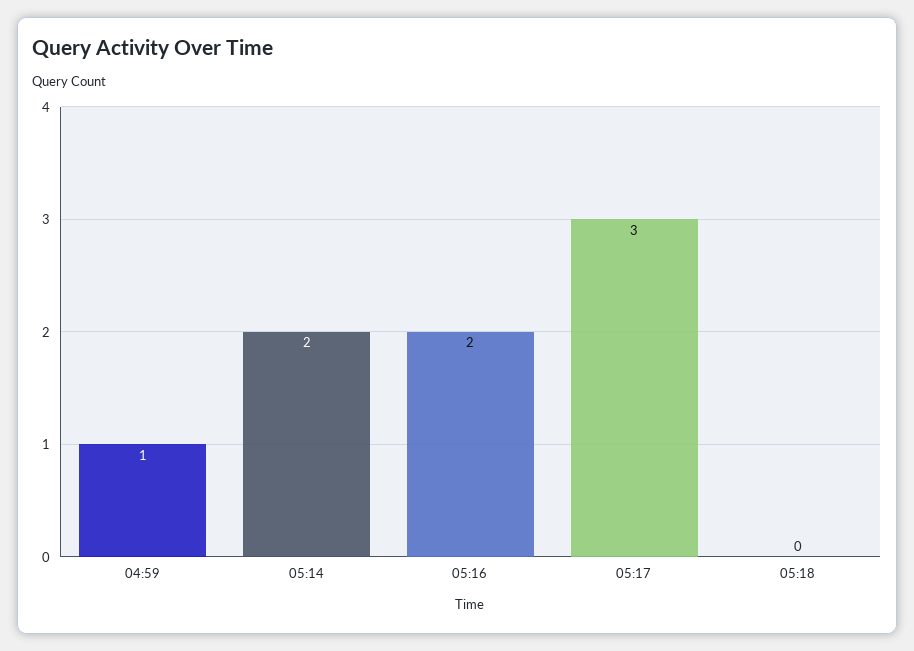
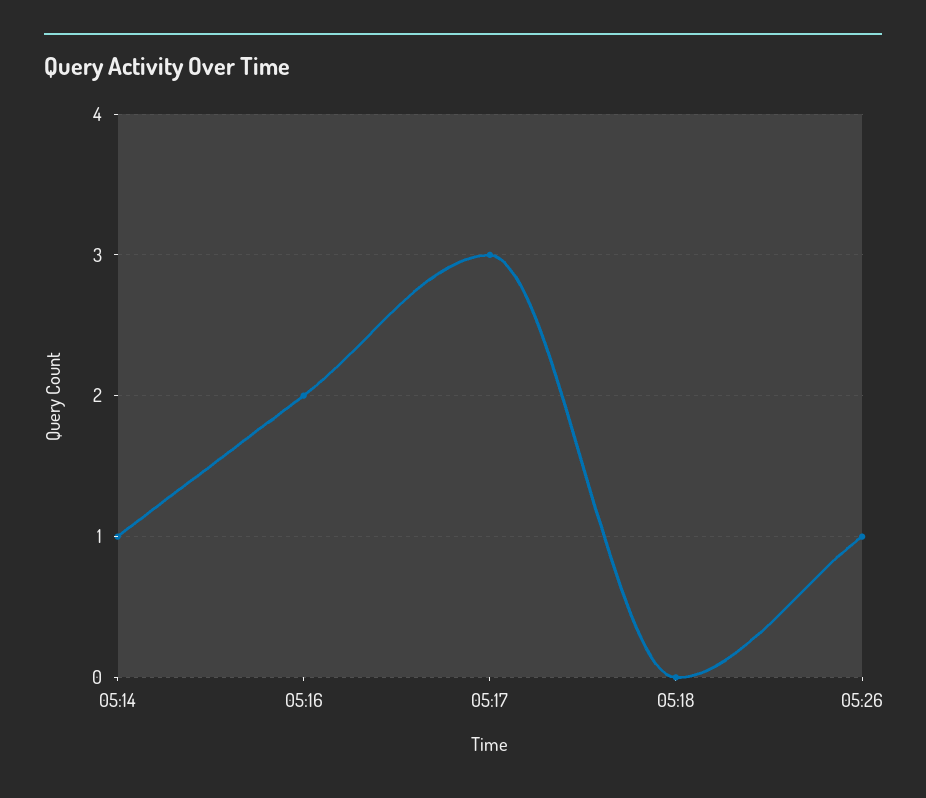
04:59: 1 -> none
05:14: 2 -> 1
05:26: none -> 1

